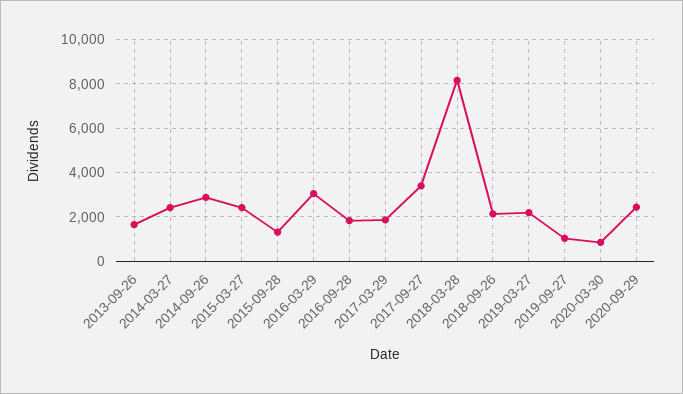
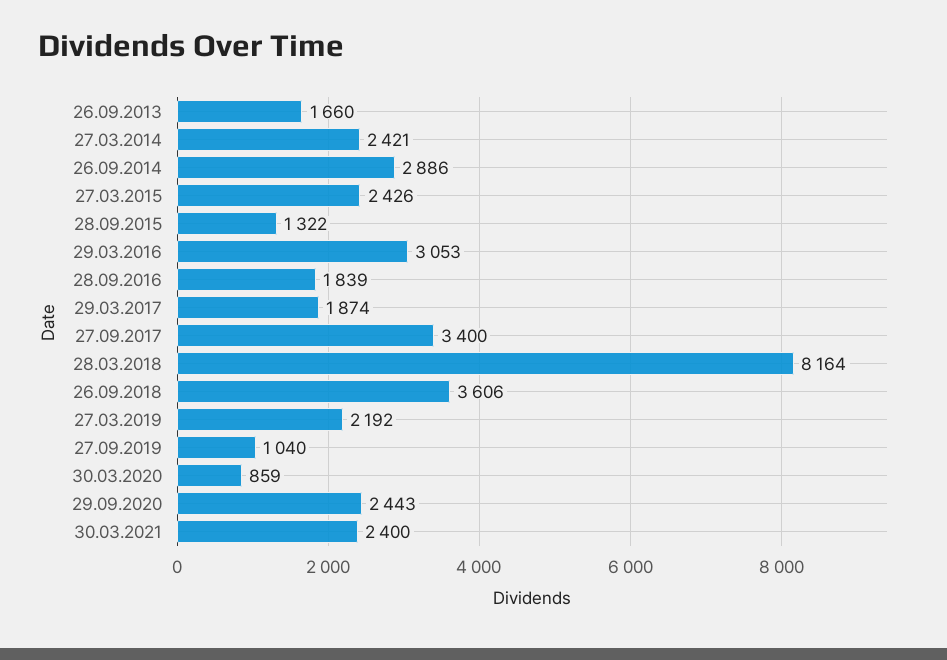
2018-09-26: 2000 -> 3606
30.03.2021: none -> 2400

